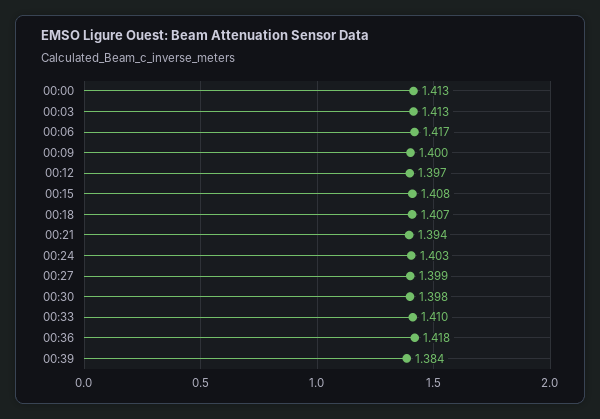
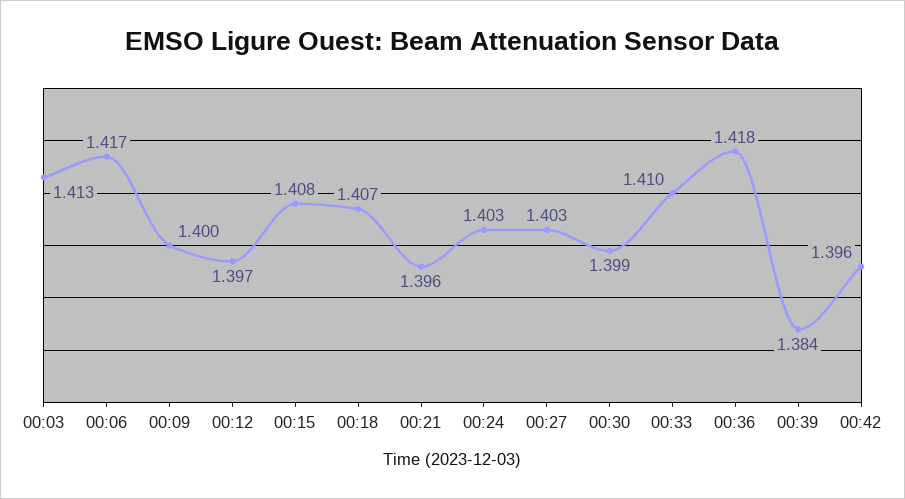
00:00: 1.413 -> none
00:21: 1.394 -> 1.396
00:27: 1.399 -> 1.403
00:30: 1.398 -> 1.399
00:42: none -> 1.396

